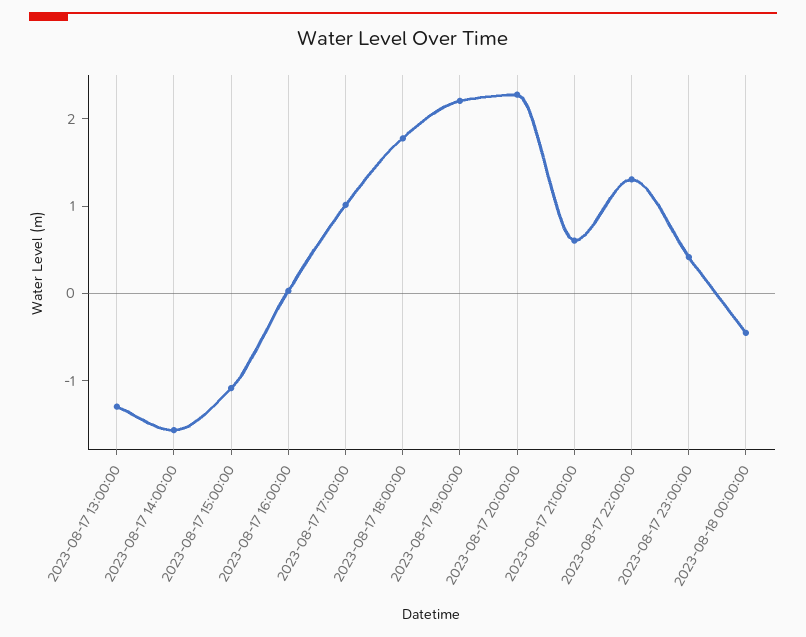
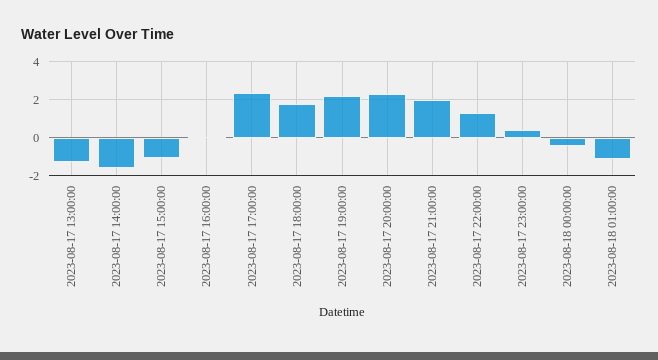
2023-08-17 17:00:00: 1 -> 2.5
2023-08-17 21:00:00: 0.6 -> 2
2023-08-18 01:00:00: none -> -1

